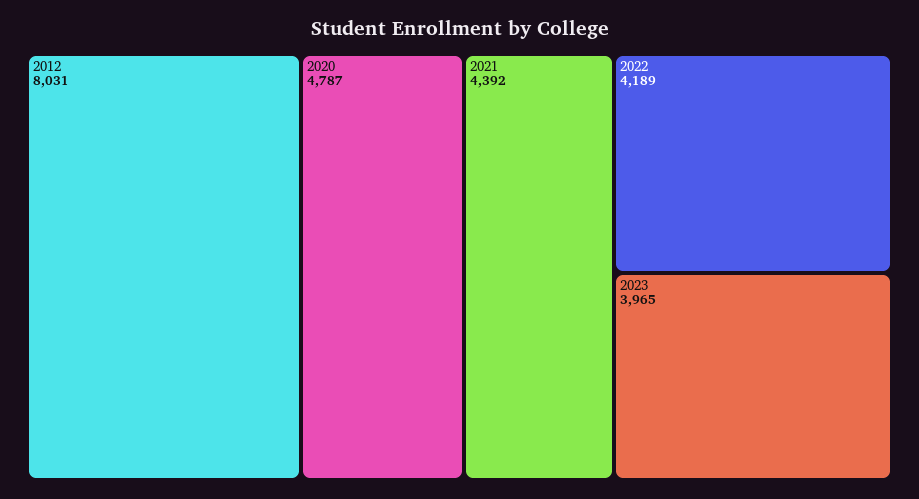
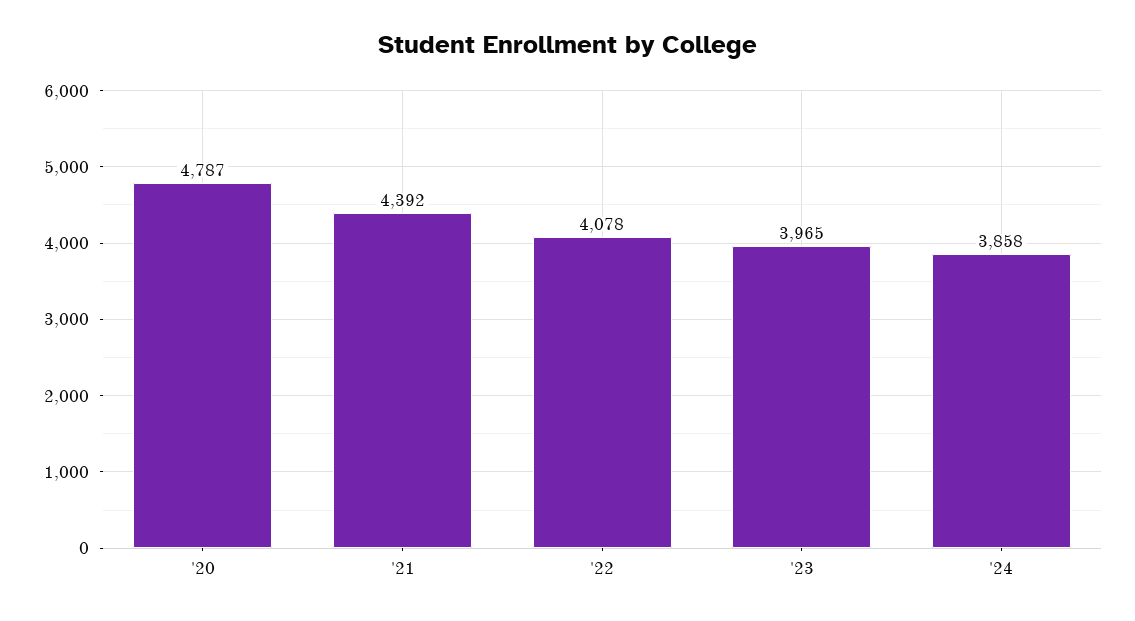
2012: 8031 -> none
2022: 4189 -> 4078
'24: none -> 3858

